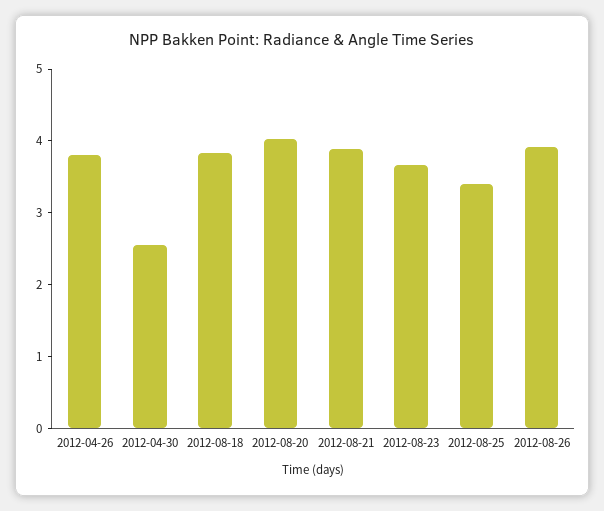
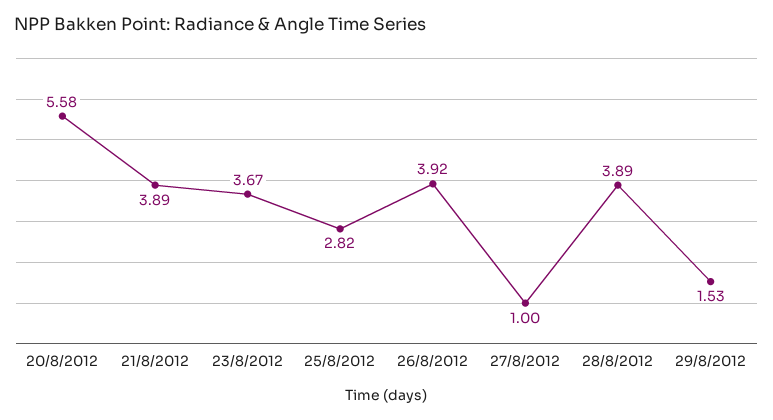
2012-04-26: 3.8 -> none
2012-04-30: 2.6 -> none
2012-08-18: 3.8 -> none
2012-08-20: 4 -> 5.58
2012-08-25: 3.4 -> 2.82
27/8/2012: none -> 1
28/8/2012: none -> 3.89
29/8/2012: none -> 1.53

